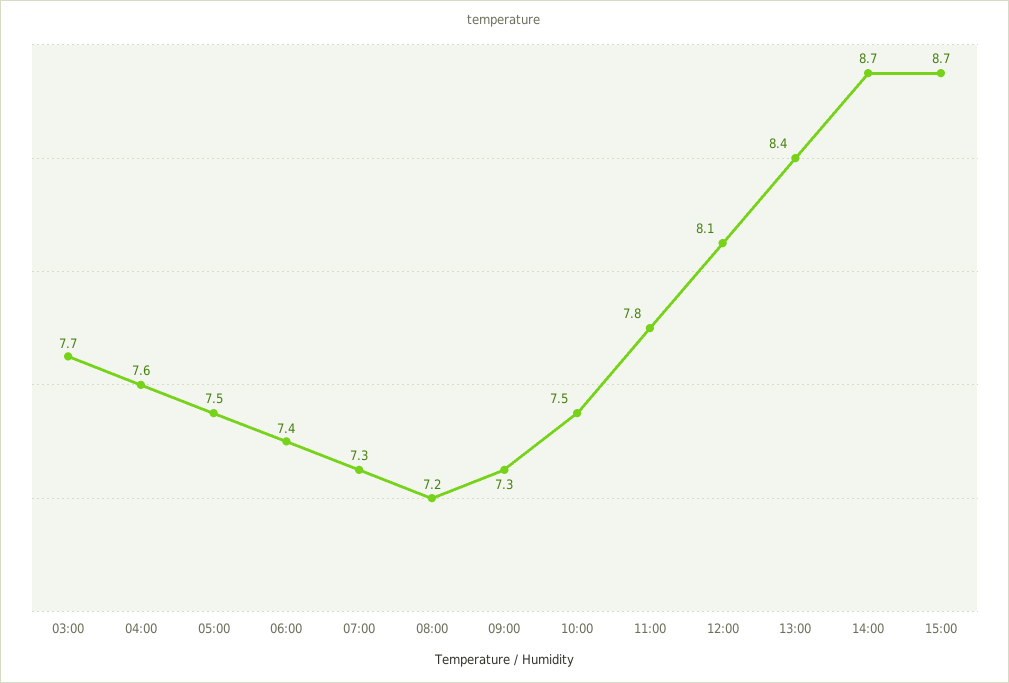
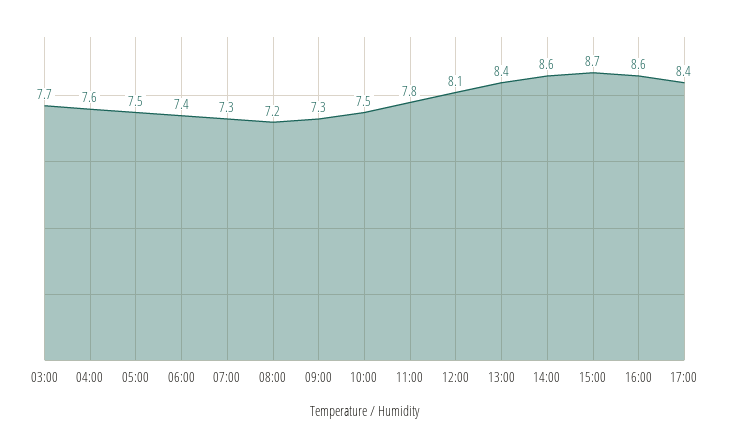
14:00: 8.7 -> 8.6
16:00: none -> 8.6
17:00: none -> 8.4

